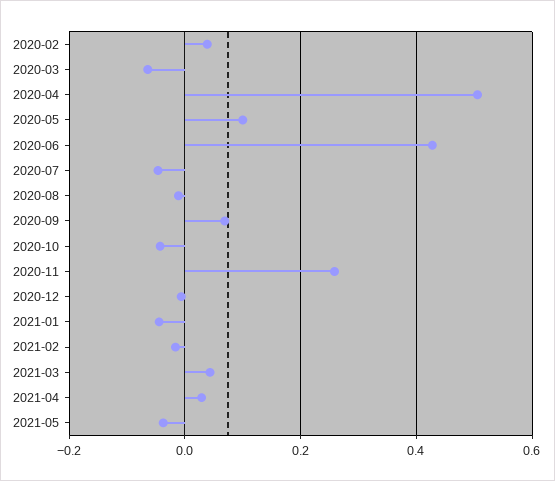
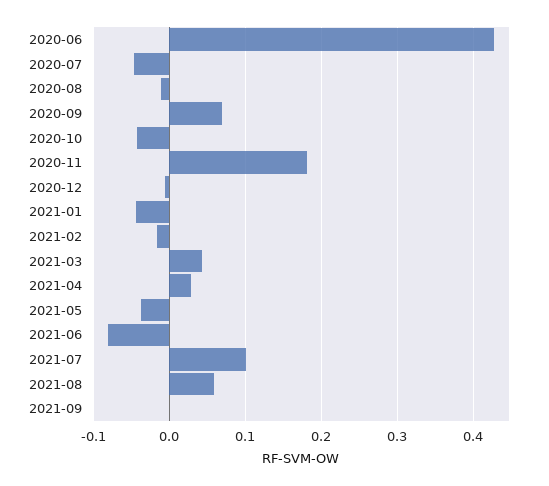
2020-02: 0.04 -> none
2020-03: -0.06 -> none
2020-04: 0.5 -> none
2020-05: 0.1 -> none
2020-11: 0.26 -> 0.18
2021-06: none -> -0.08
2021-07: none -> 0.1
2021-08: none -> 0.06
2021-09: none -> 0

